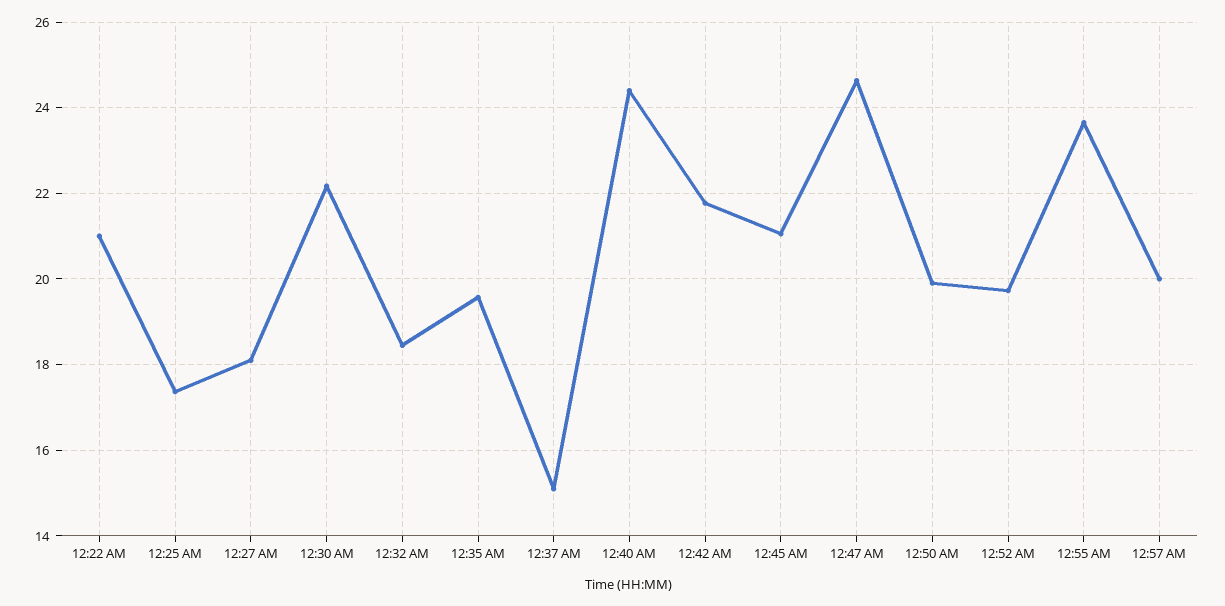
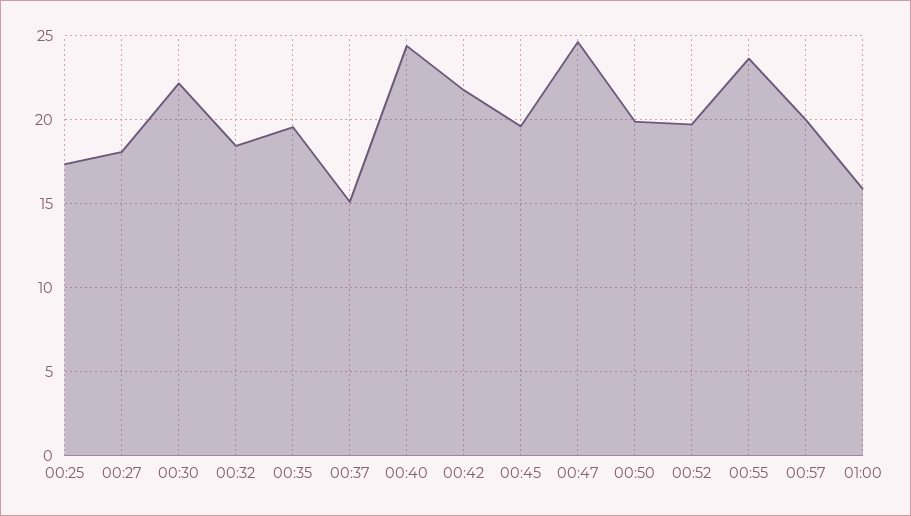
12:22 AM: 21 -> none
12:45 AM: 21 -> 19.5
01:00: none -> 16

